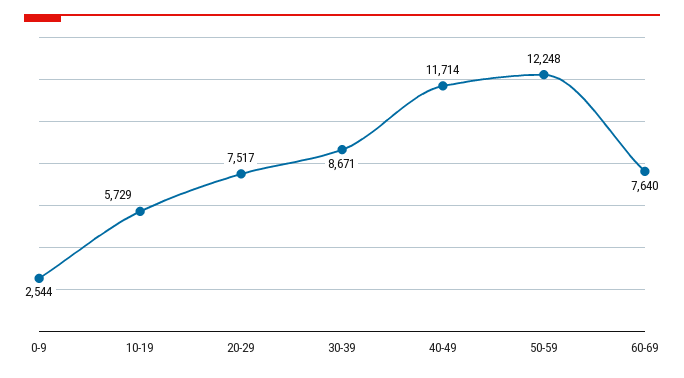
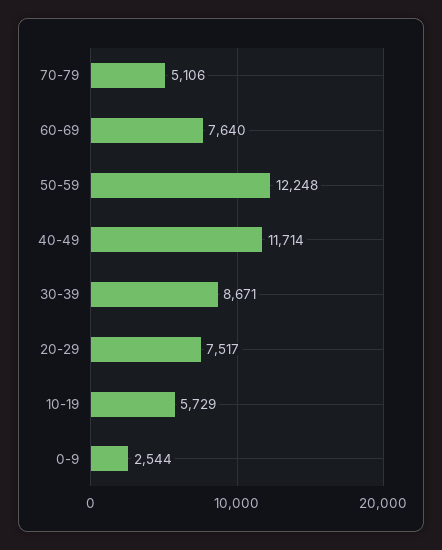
70-79: none -> 5106

